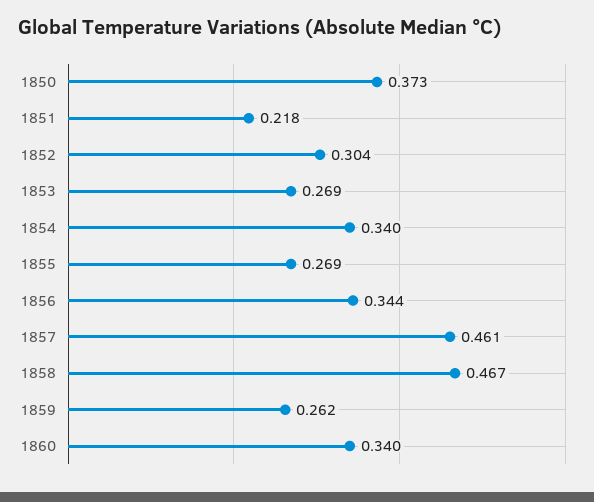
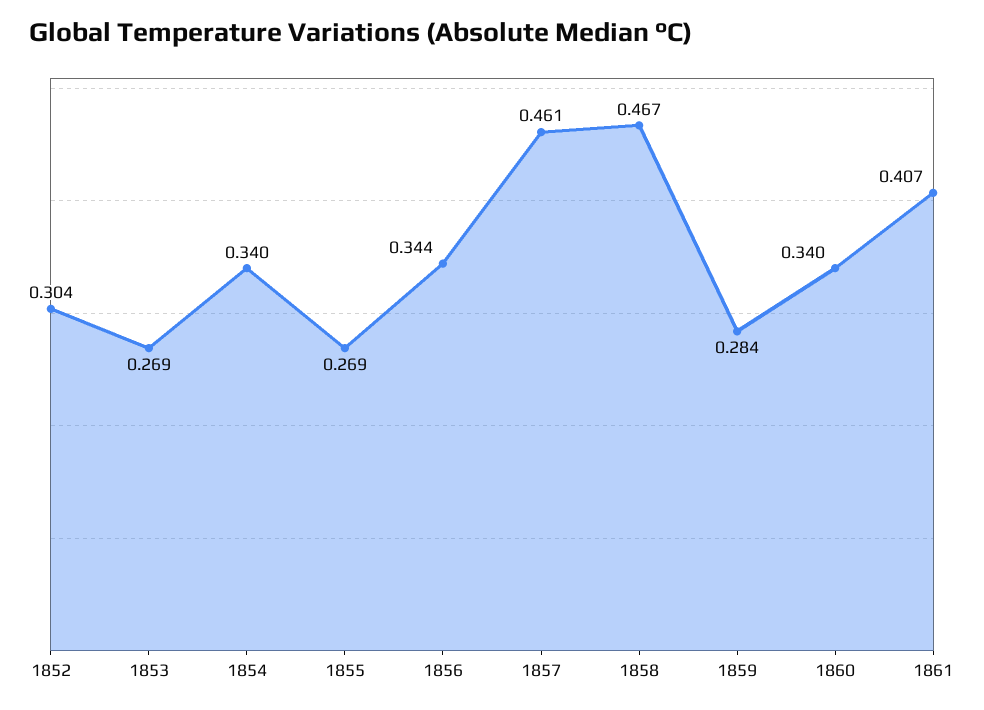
1850: 0.373 -> none
1851: 0.218 -> none
1859: 0.262 -> 0.284
1861: none -> 0.407

